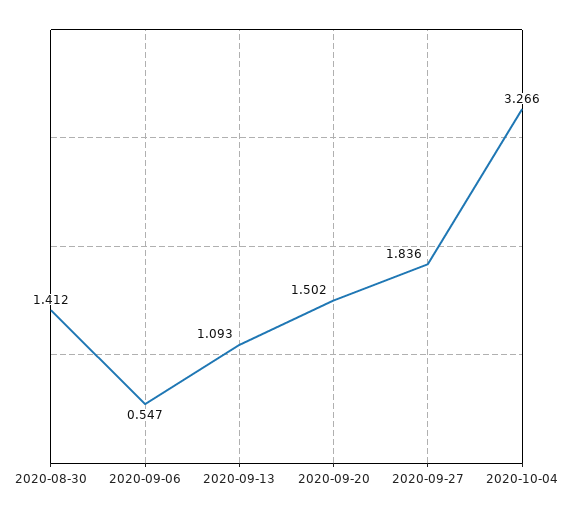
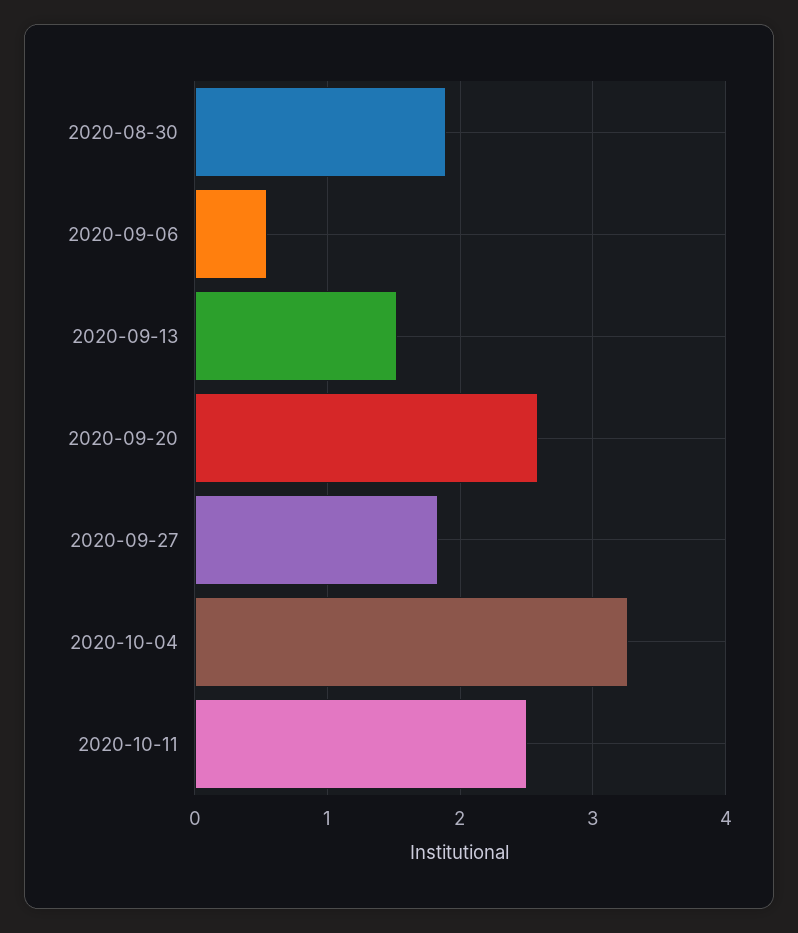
2020-08-30: 1.412 -> 1.9
2020-09-13: 1.093 -> 1.5
2020-09-20: 1.502 -> 2.6
2020-10-11: none -> 2.5

